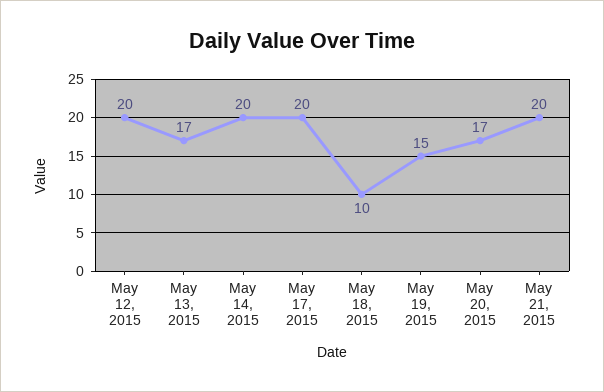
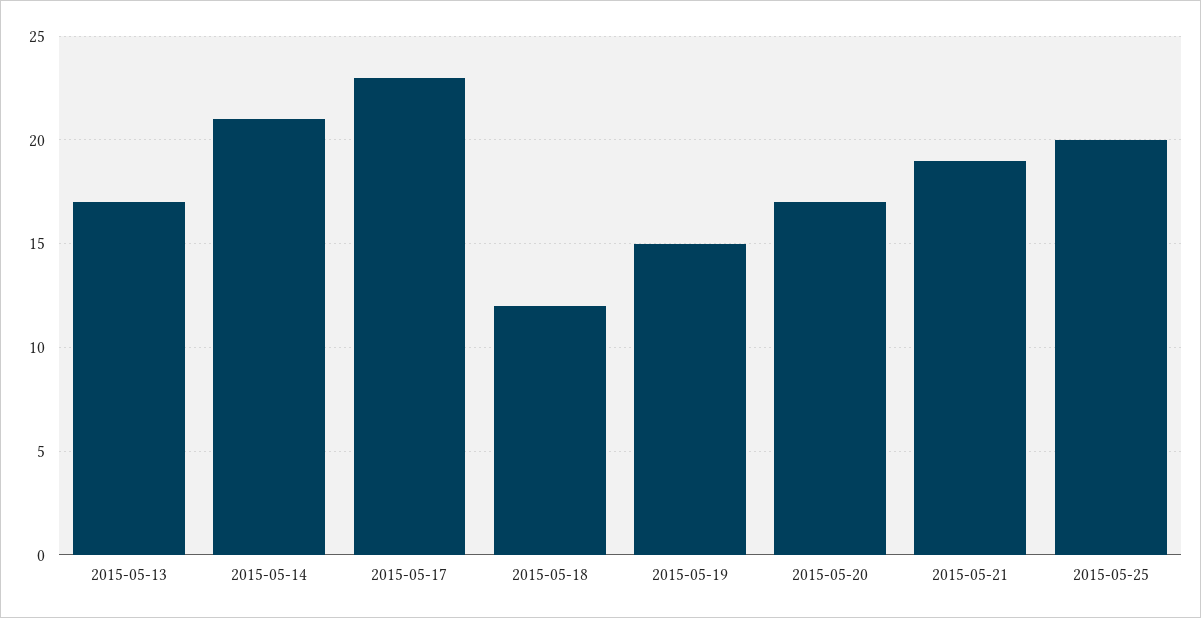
May 12, 2015: 20 -> none
May 14, 2015: 20 -> 21
May 17, 2015: 20 -> 23
May 18, 2015: 10 -> 12
May 21, 2015: 20 -> 19
2015-05-25: none -> 20

